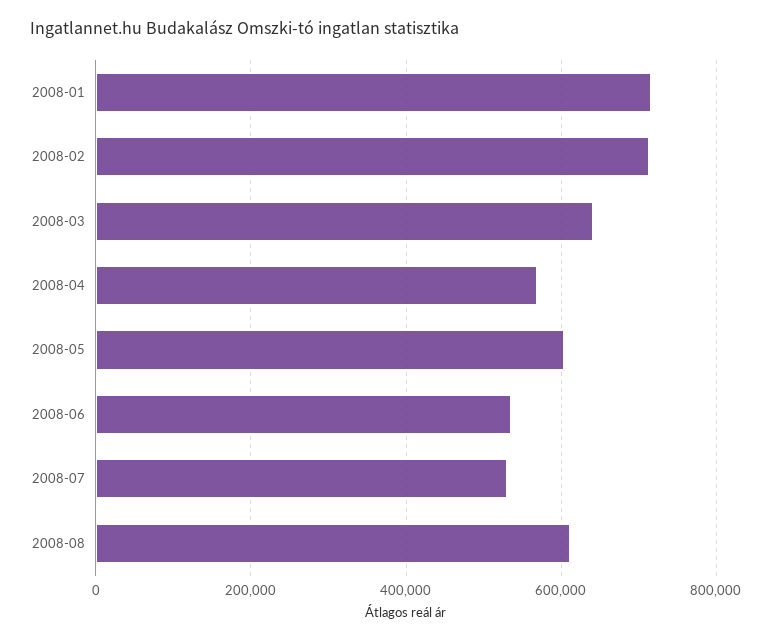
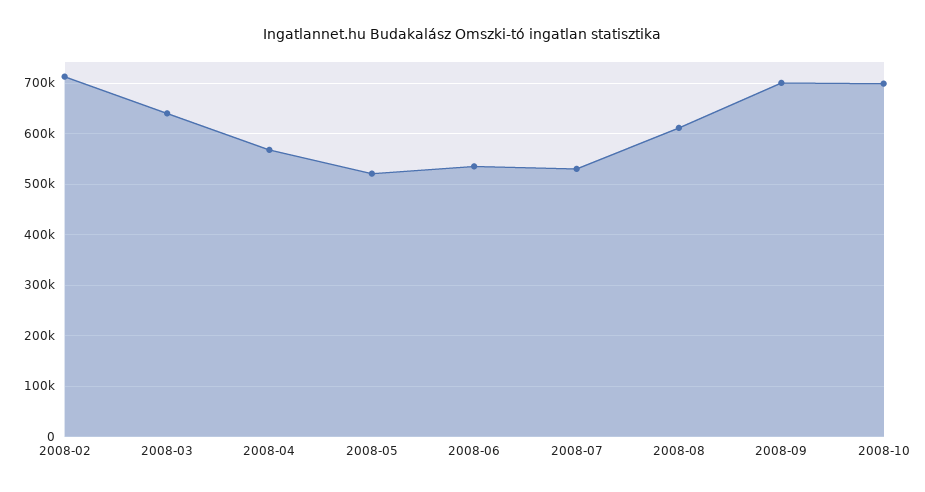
2008-01: 720000 -> none
2008-05: 600000 -> 520000
2008-09: none -> 700000
2008-10: none -> 700000

